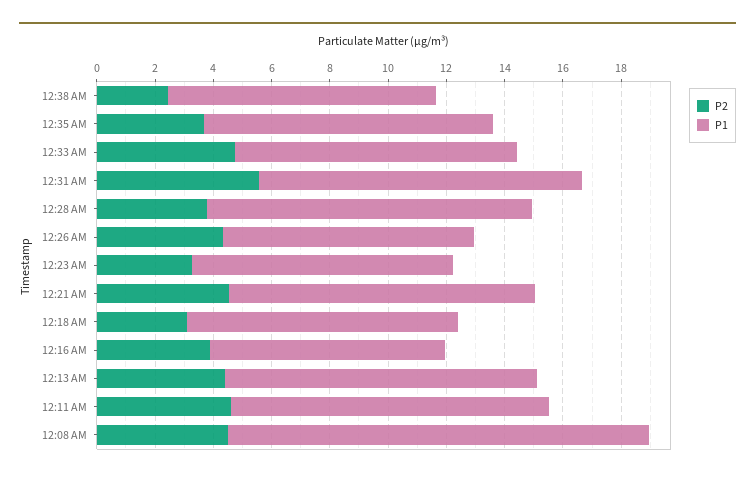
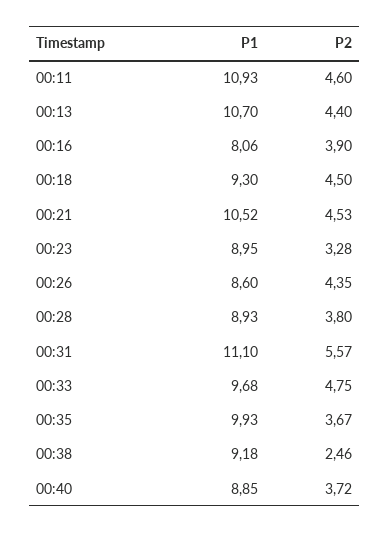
P1, 12:28 AM: 11 -> 8.93
P2, 12:18 AM: 3 -> 4.5
P2, 12:08 AM: 4.5 -> none
P1, 12:08 AM: 14.5 -> none
P1, 00:40: none -> 8.85
P2, 00:40: none -> 3.72

